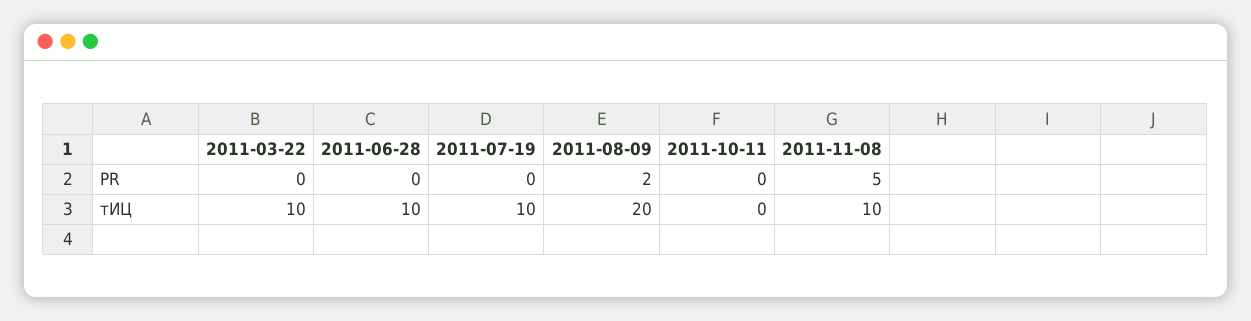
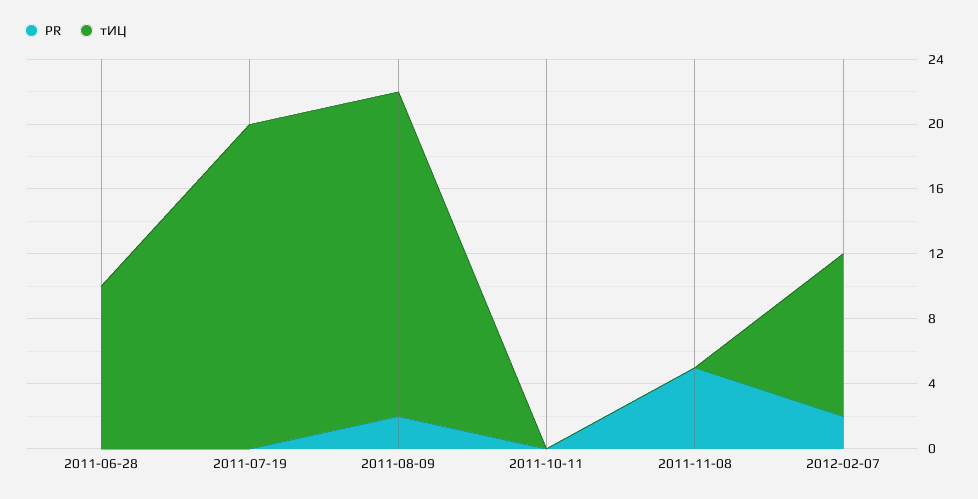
PR, 2011-03-22: 0 -> none
тИЦ, 2011-03-22: 10 -> none
тИЦ, 2011-07-19: 10 -> 20
тИЦ, 2011-11-08: 10 -> 0
PR, 2012-02-07: none -> 2
тИЦ, 2012-02-07: none -> 10

